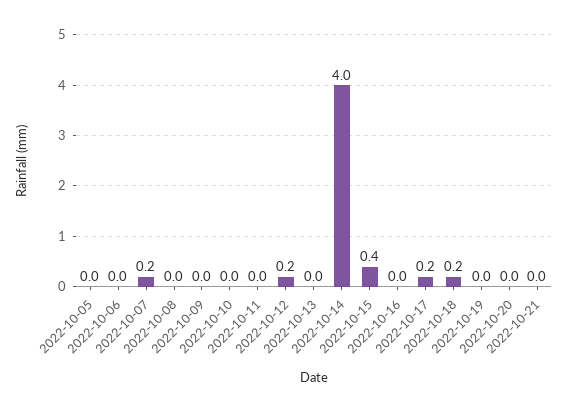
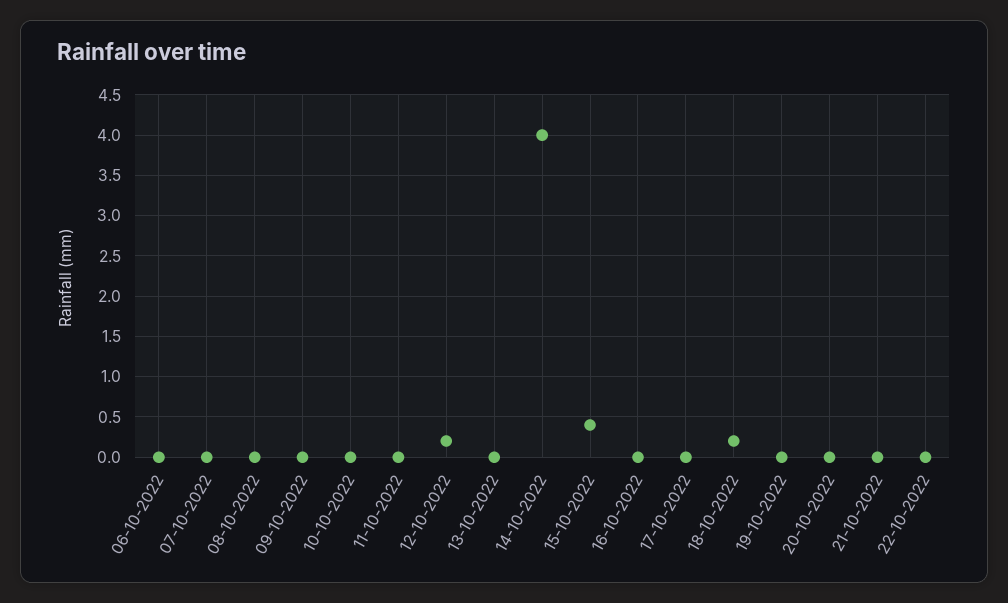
2022-10-05: 0 -> none
2022-10-07: 0.2 -> 0
2022-10-17: 0.2 -> 0
22-10-2022: none -> 0

